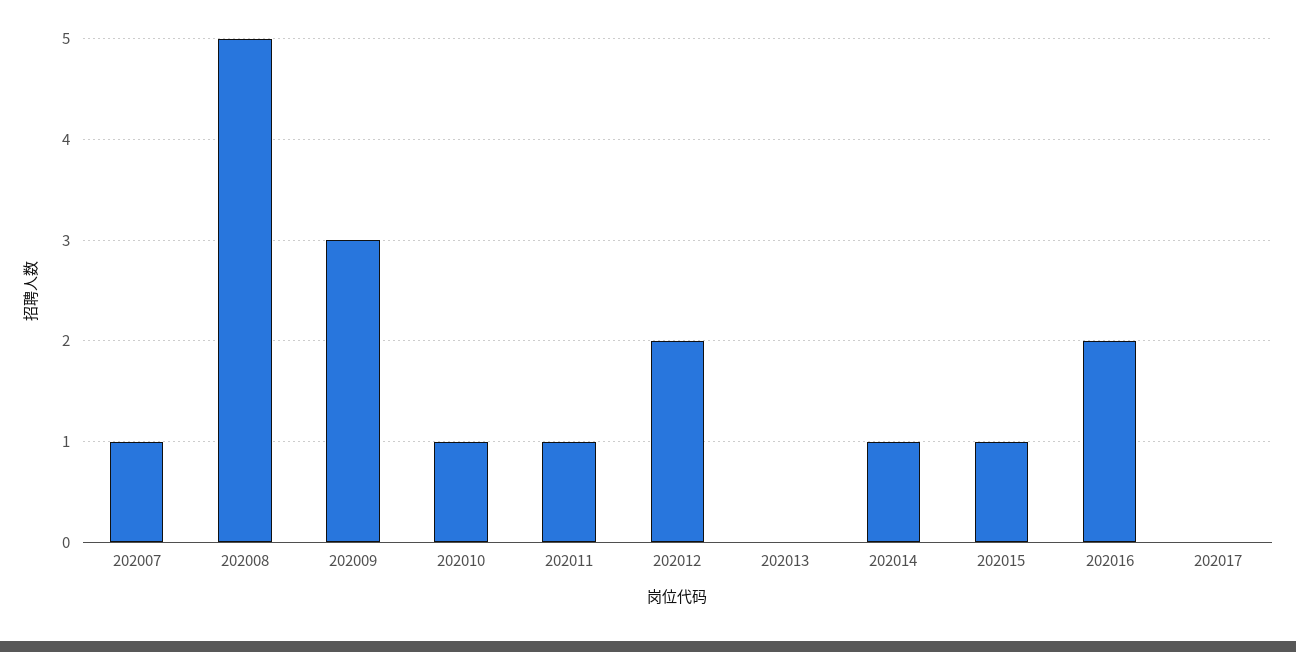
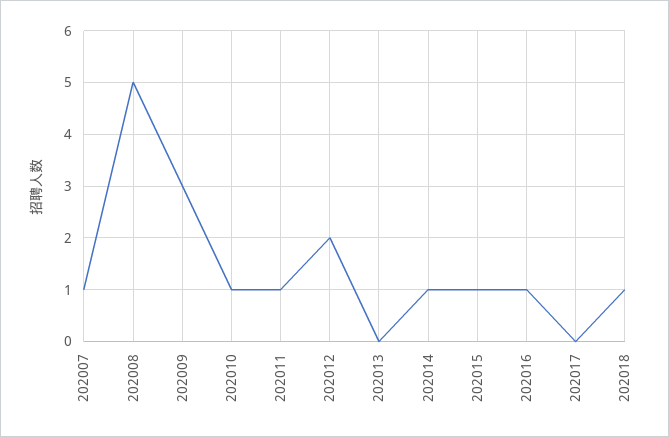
202016: 2 -> 1
202018: none -> 1

